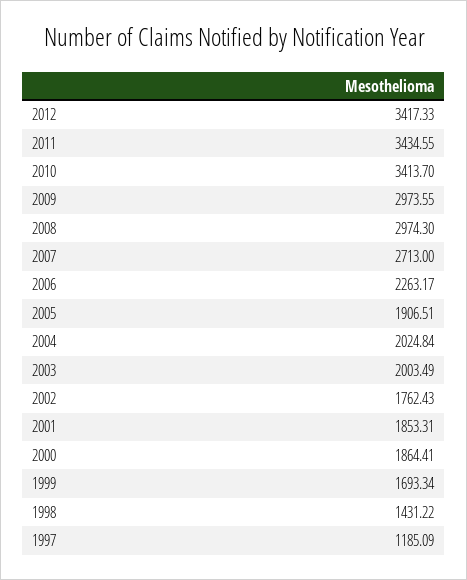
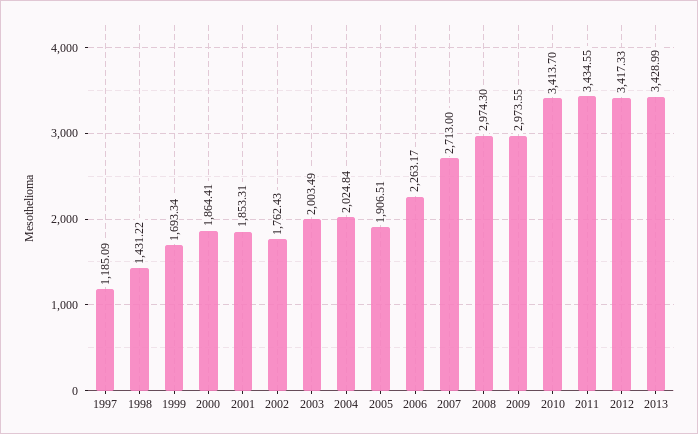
2013: none -> 3428.99

